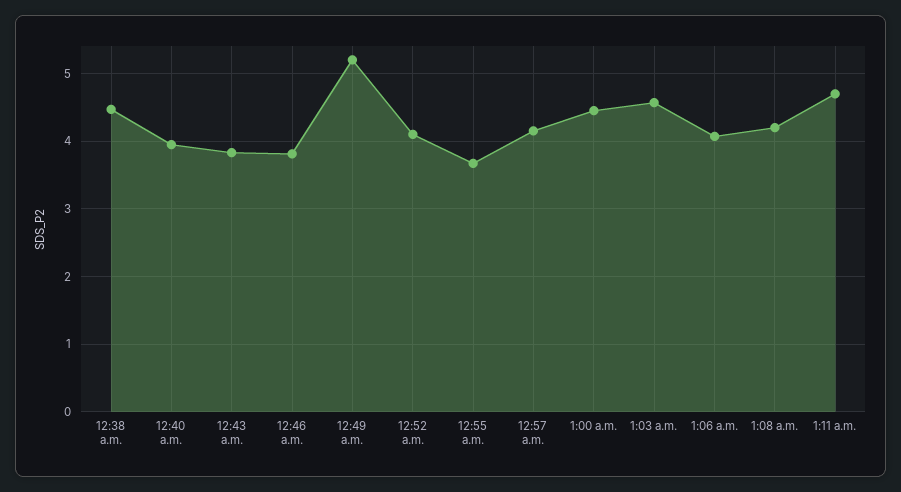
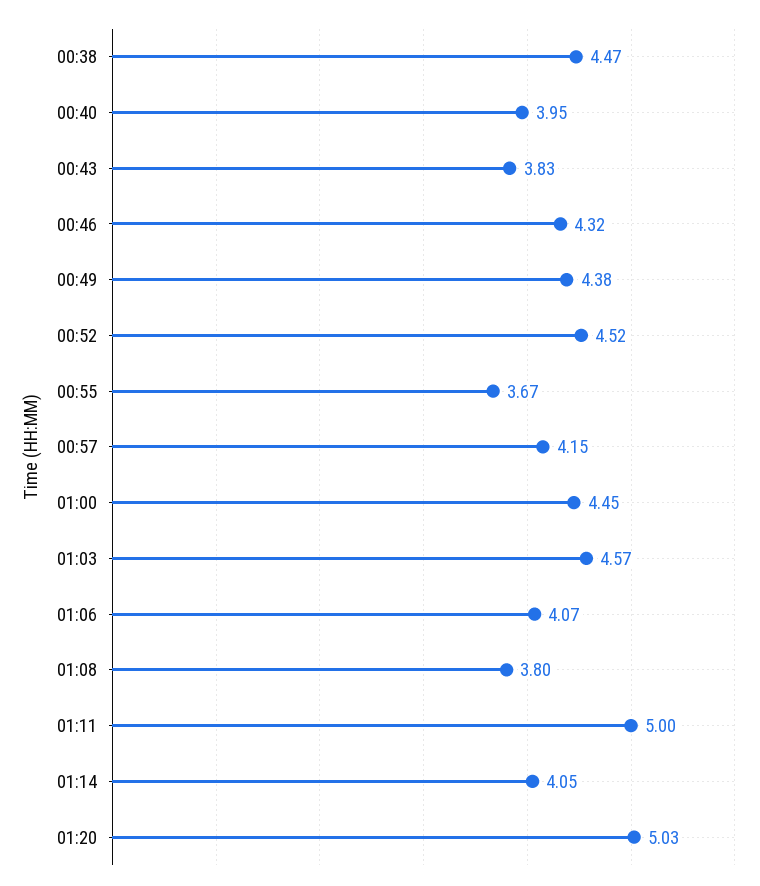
12:46 a.m.: 3.8 -> 4.32
12:49 a.m.: 5.2 -> 4.38
12:52 a.m.: 4.1 -> 4.52
1:08 a.m.: 4.2 -> 3.8
1:11 a.m.: 4.7 -> 5
01:14: none -> 4.05
01:20: none -> 5.03

